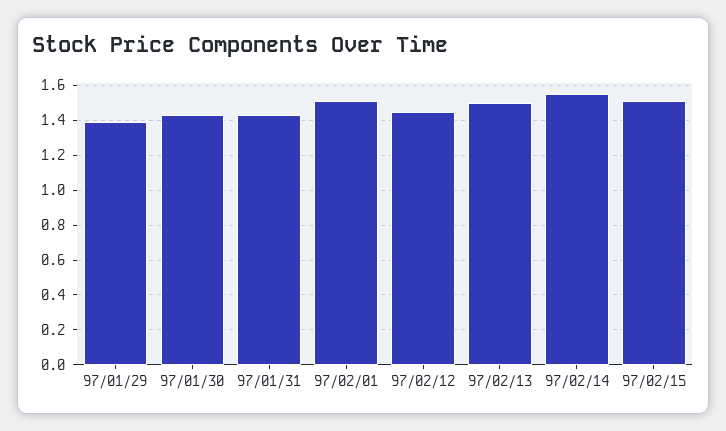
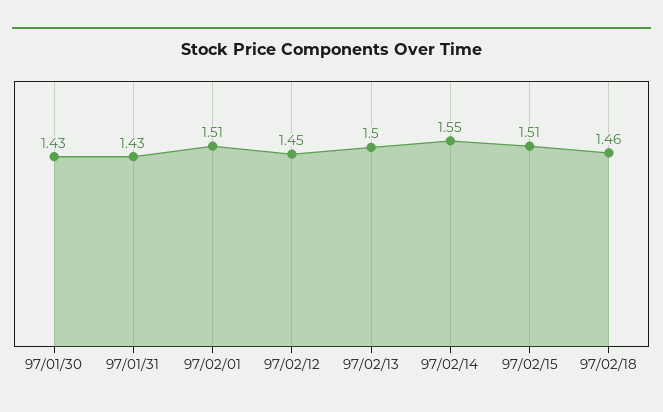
97/01/29: 1.4 -> none
97/02/18: none -> 1.46

